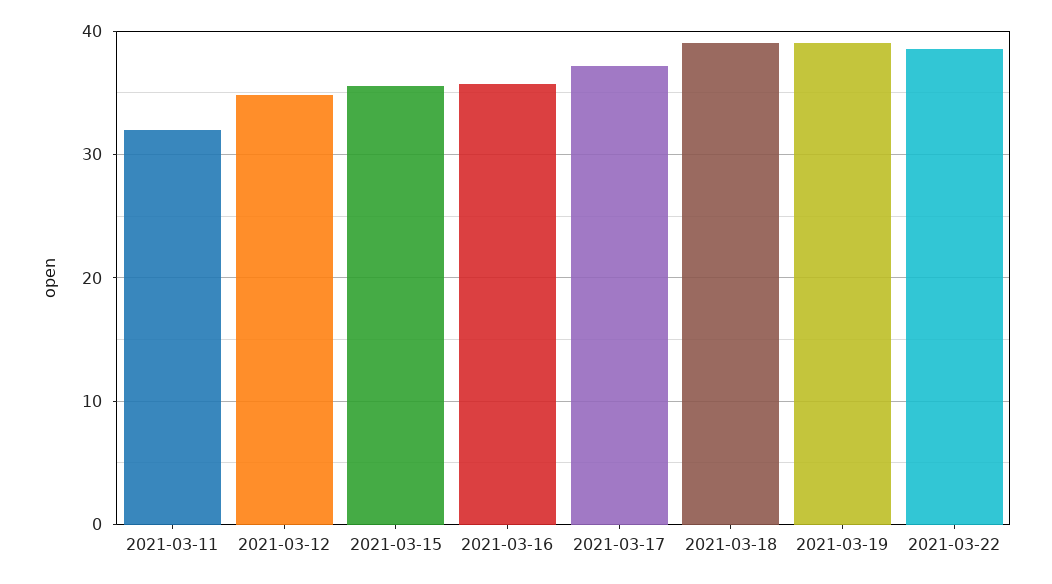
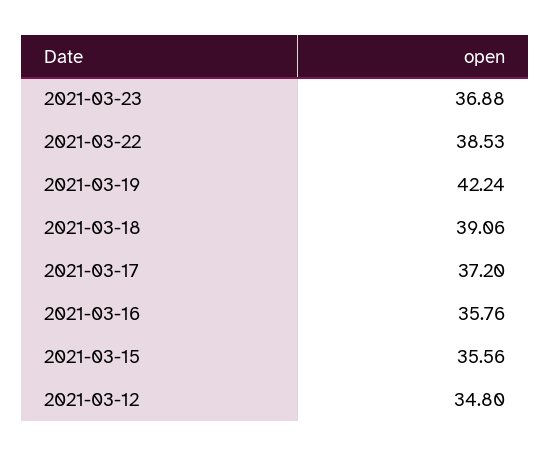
2021-03-11: 32 -> none
2021-03-19: 39 -> 42.24
2021-03-23: none -> 36.88

